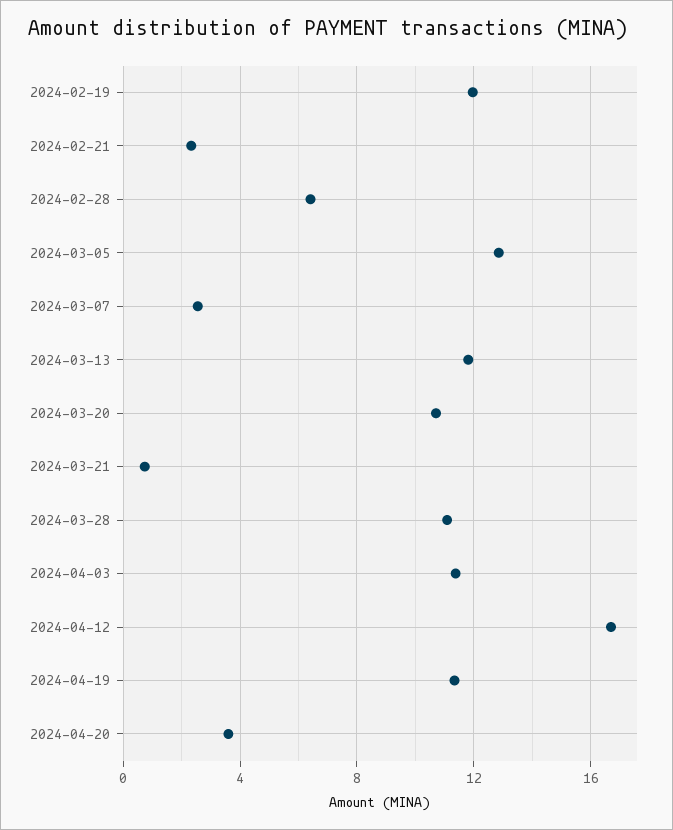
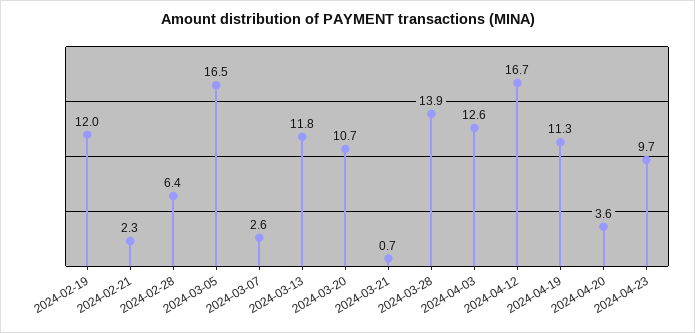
2024-03-05: 13 -> 16.5
2024-03-28: 11 -> 13.9
2024-04-03: 11.5 -> 12.6
2024-04-23: none -> 9.7

